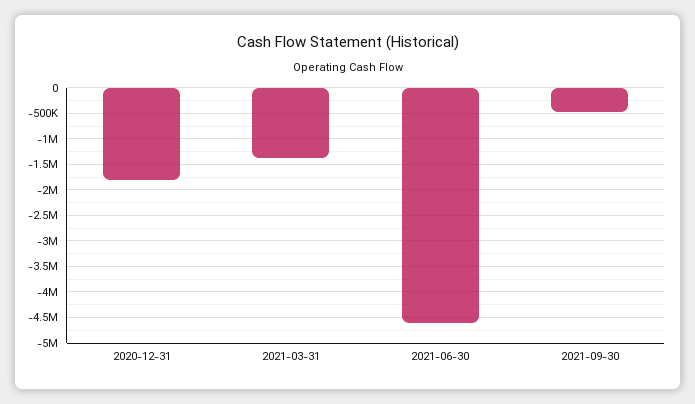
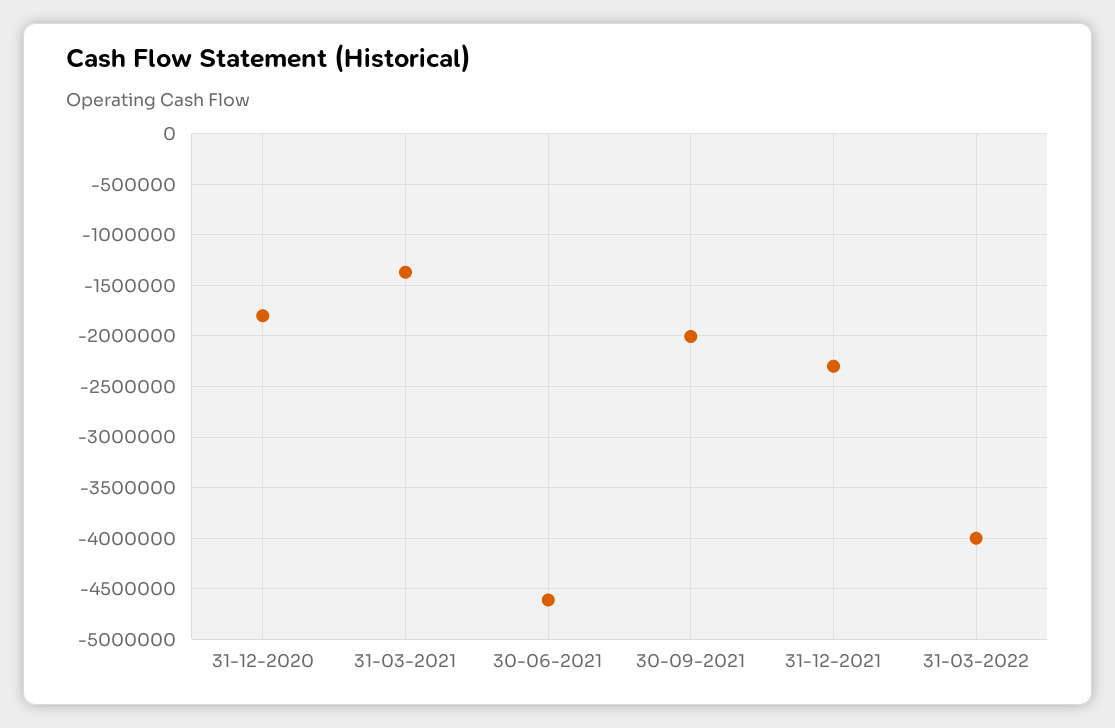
2021-09-30: -500000 -> -2000000
31-12-2021: none -> -2300000
31-03-2022: none -> -4000000

